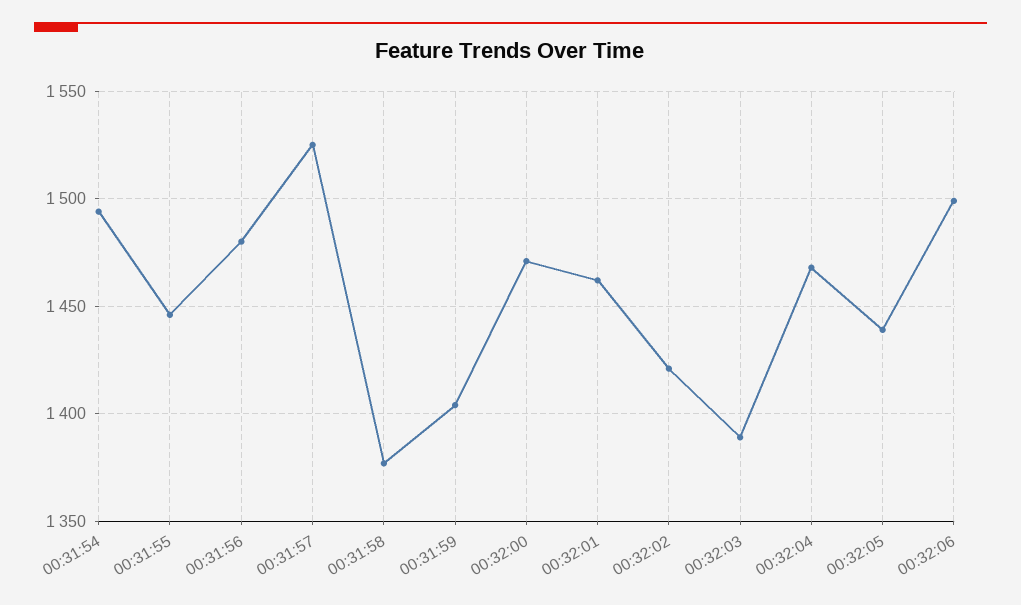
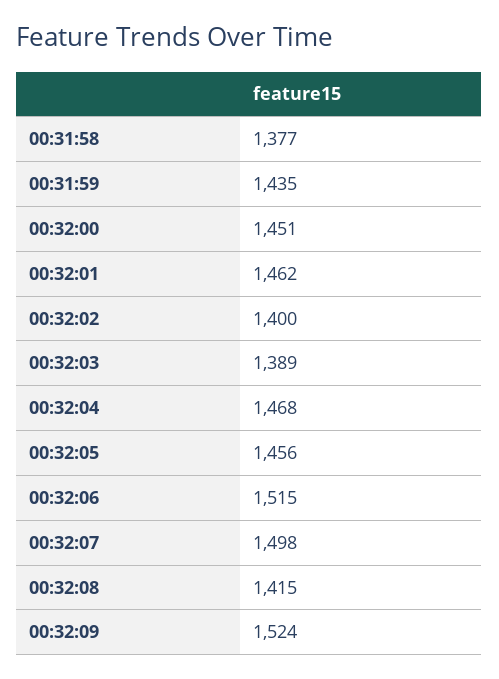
00:31:54: 1495 -> none
00:31:55: 1445 -> none
00:31:56: 1480 -> none
00:31:57: 1525 -> none
00:31:59: 1405 -> 1435
00:32:00: 1470 -> 1451
00:32:02: 1420 -> 1400
00:32:05: 1440 -> 1456
00:32:06: 1500 -> 1515
00:32:07: none -> 1498
00:32:08: none -> 1415
00:32:09: none -> 1524

